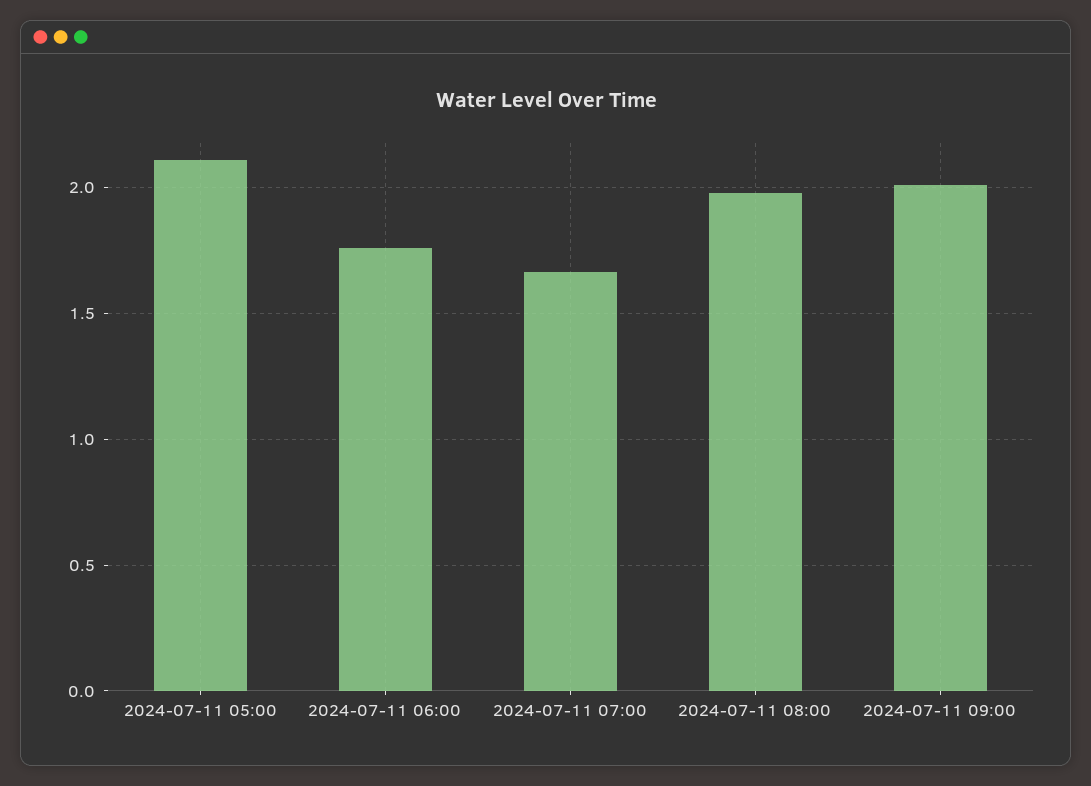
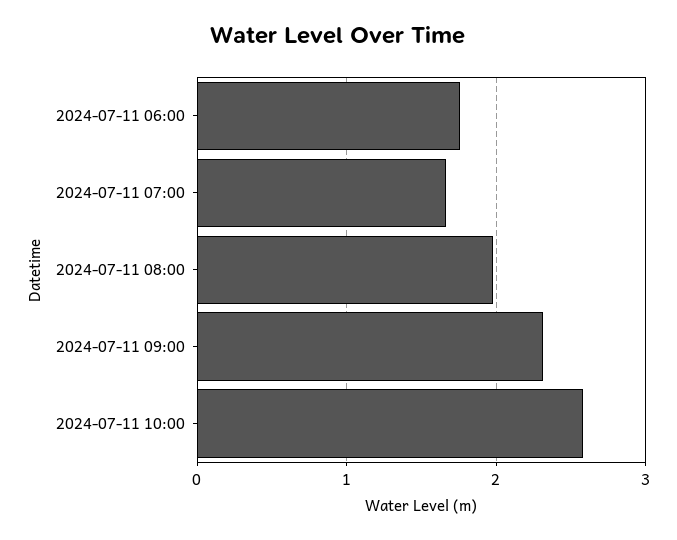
2024-07-11 05:00: 2.1 -> none
2024-07-11 09:00: 2 -> 2.3
2024-07-11 10:00: none -> 2.6

